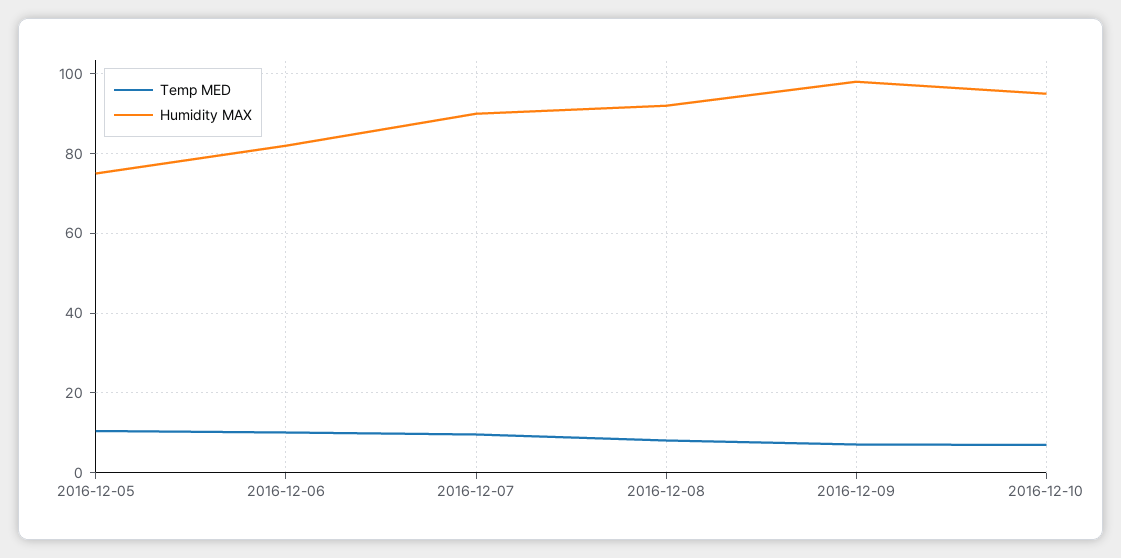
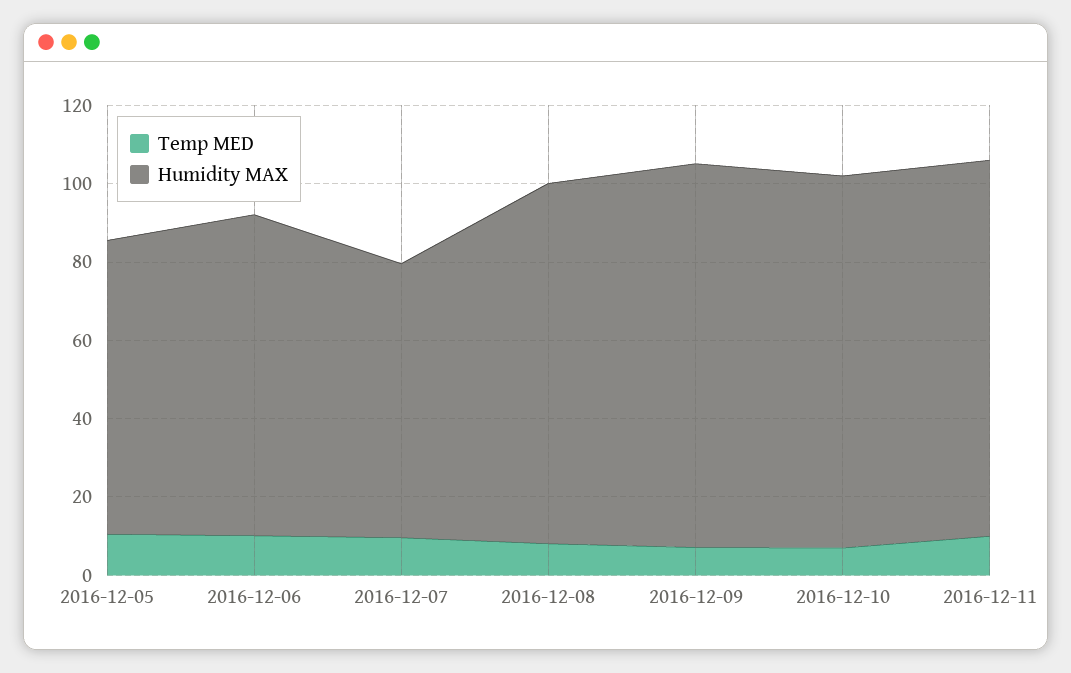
Humidity MAX, 2016-12-07: 90 -> 70
Temp MED, 2016-12-11: none -> 10
Humidity MAX, 2016-12-11: none -> 95

